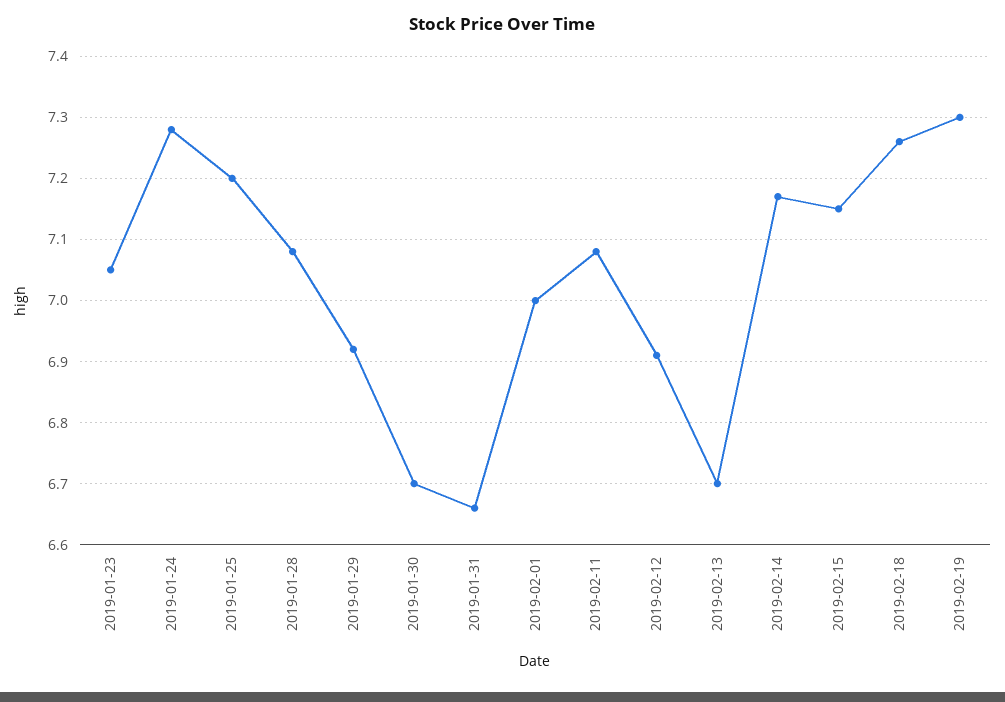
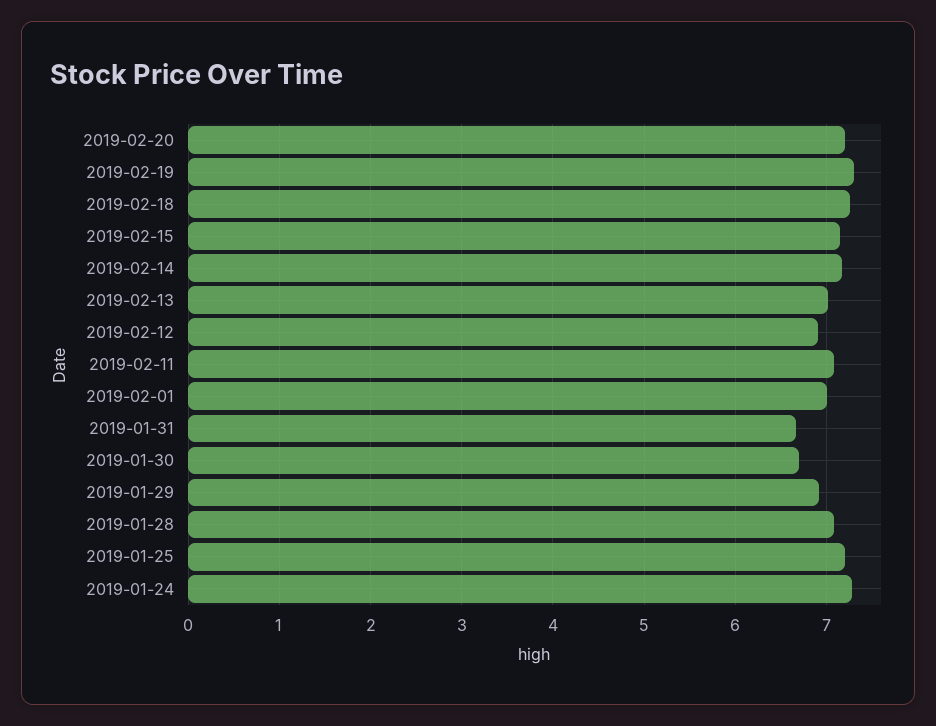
2019-01-23: 7.05 -> none
2019-02-13: 6.7 -> 7
2019-02-20: none -> 7.2

